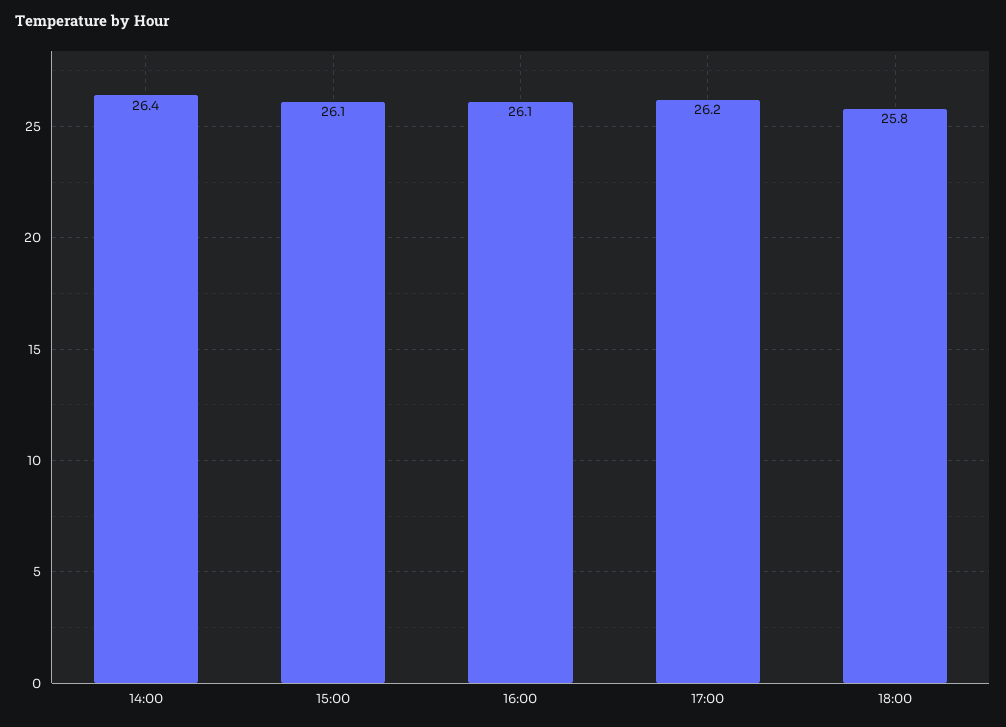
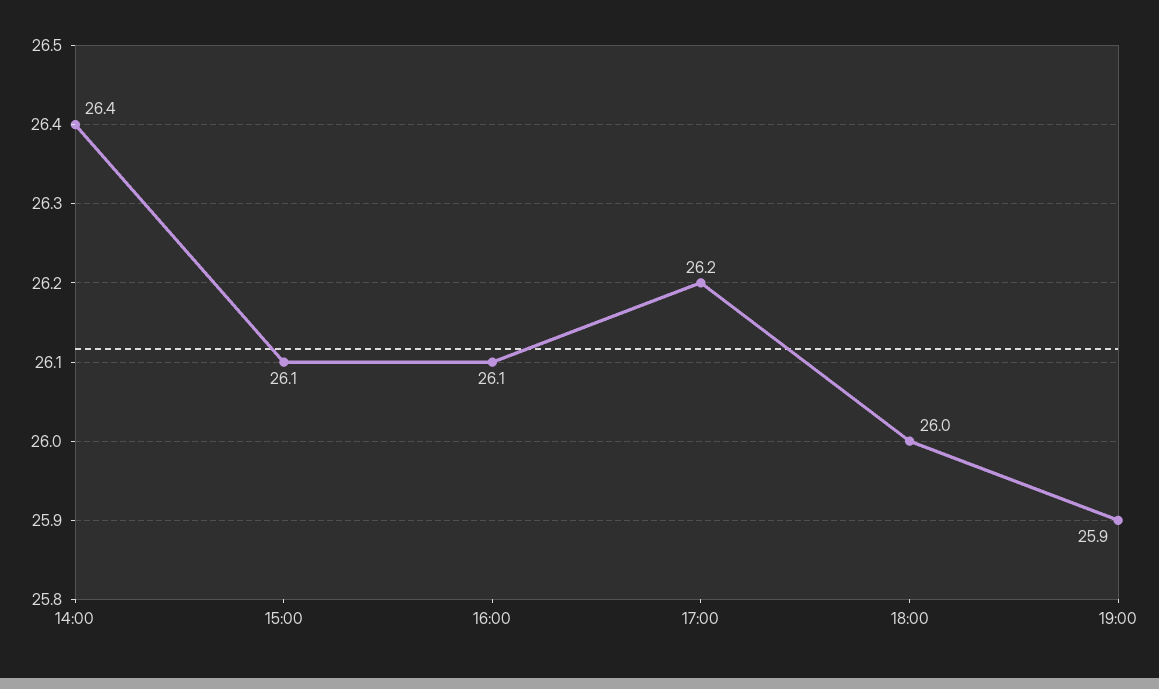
18:00: 25.8 -> 26
19:00: none -> 25.9

